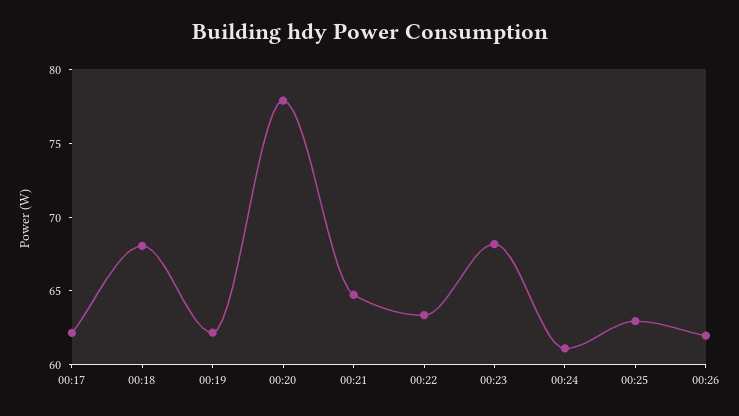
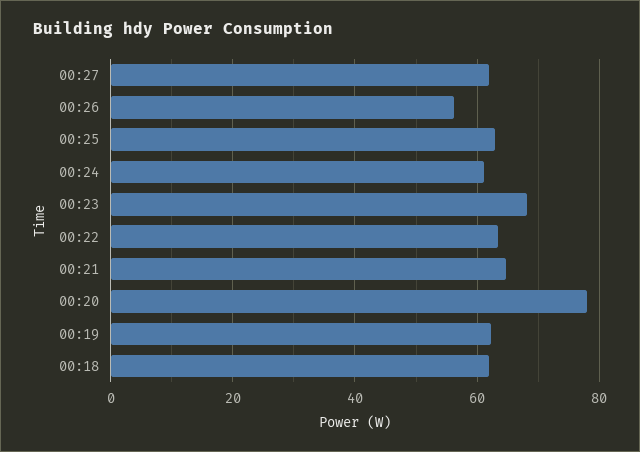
00:17: 62 -> none
00:18: 68 -> 62
00:26: 62 -> 56
00:27: none -> 62

